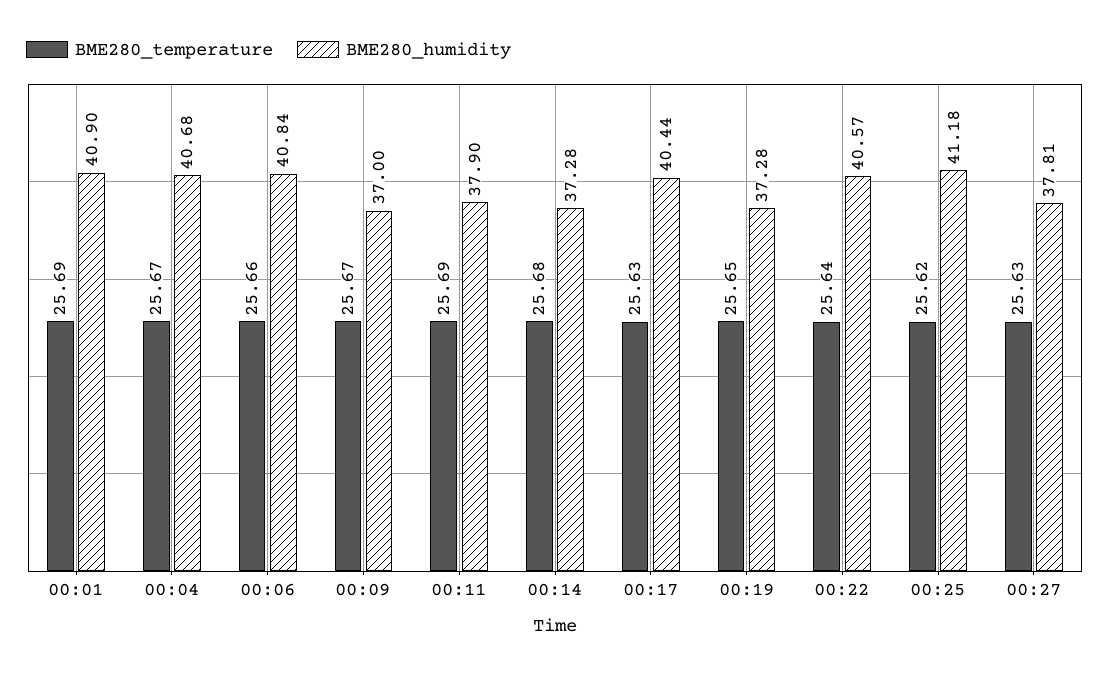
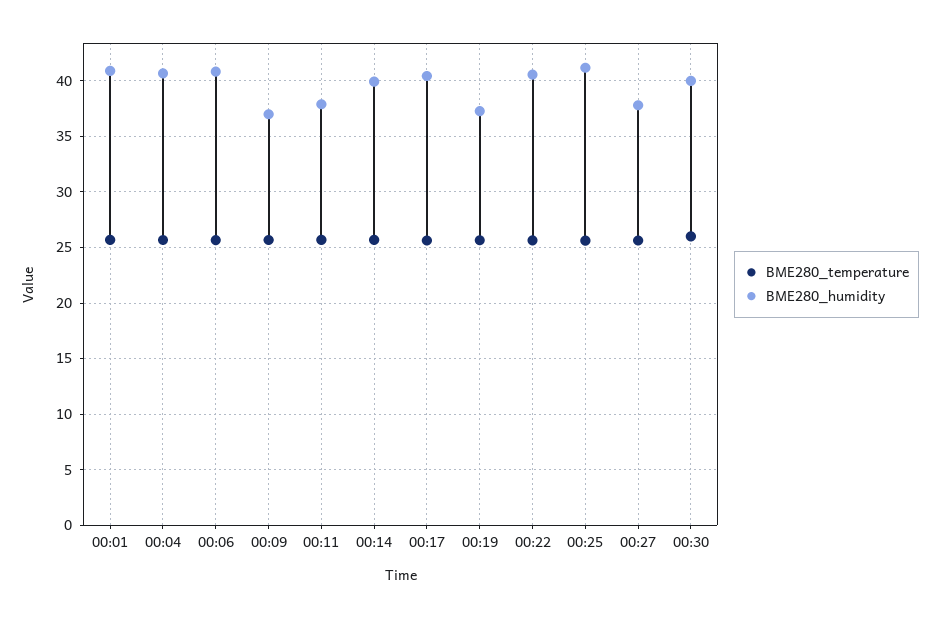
BME280_humidity, 00:14: 37.28 -> 40
BME280_temperature, 00:30: none -> 26
BME280_humidity, 00:30: none -> 40

